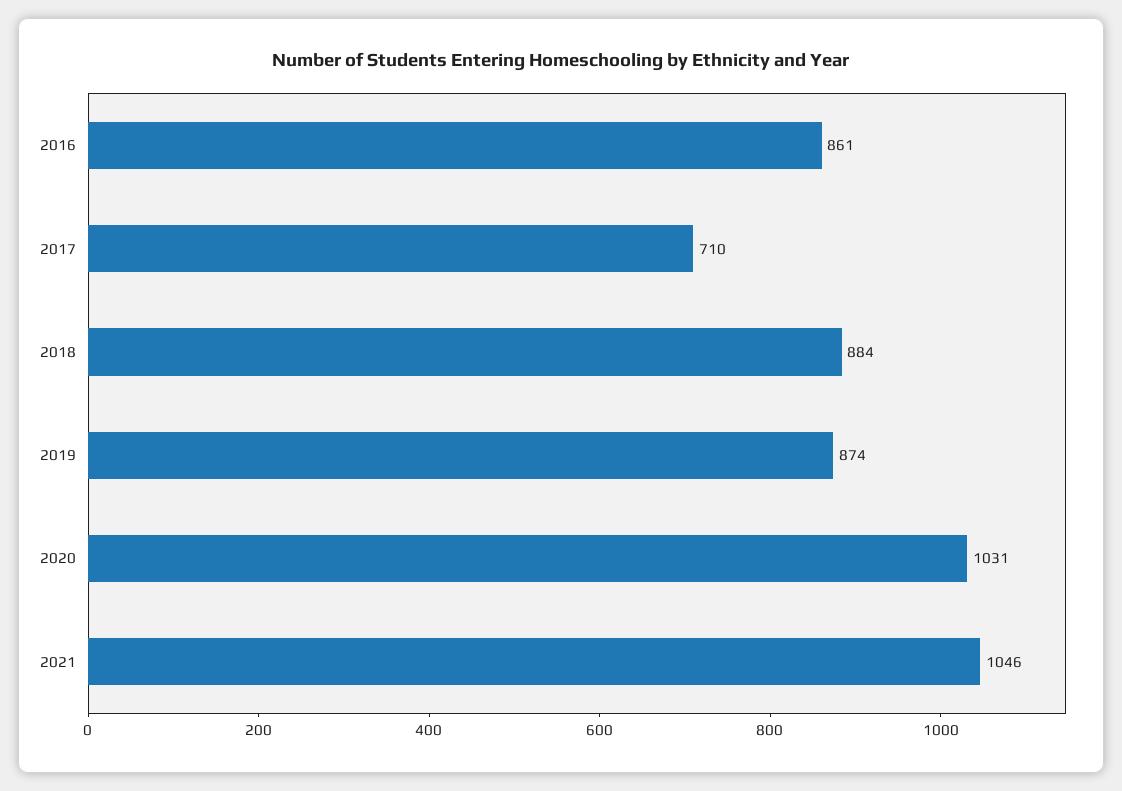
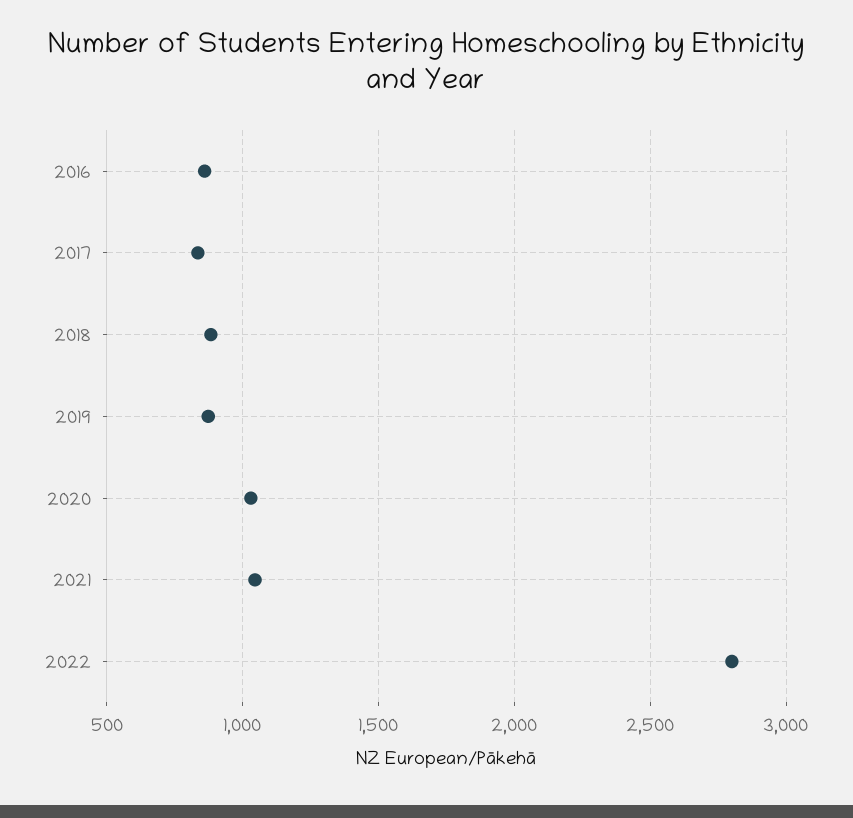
2017: 710 -> 850
2022: none -> 2800

